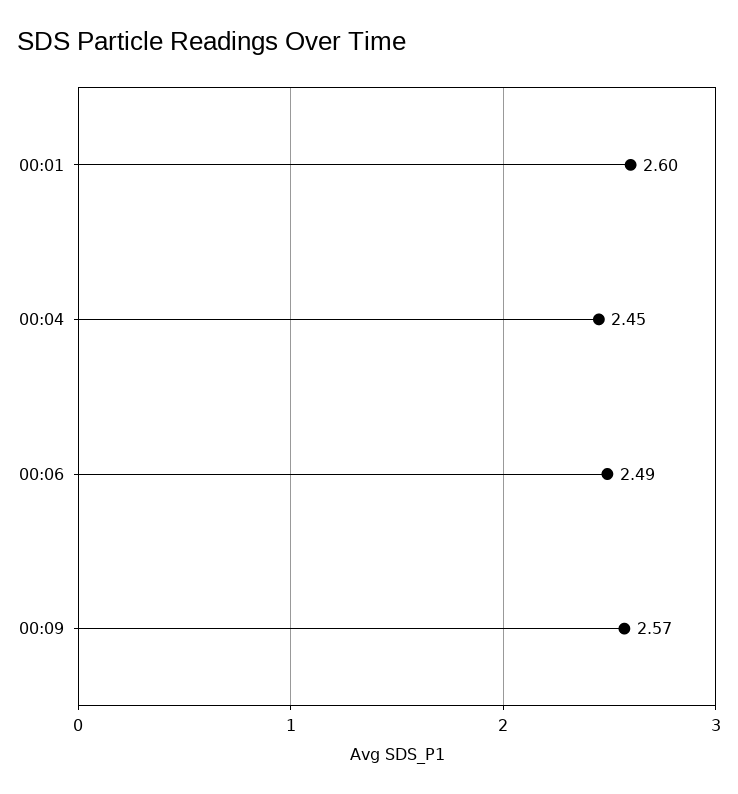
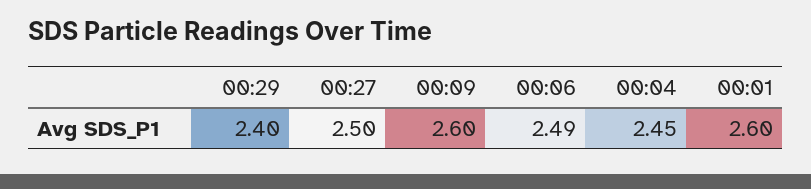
00:09: 2.57 -> 2.6
00:29: none -> 2.4
00:27: none -> 2.5

